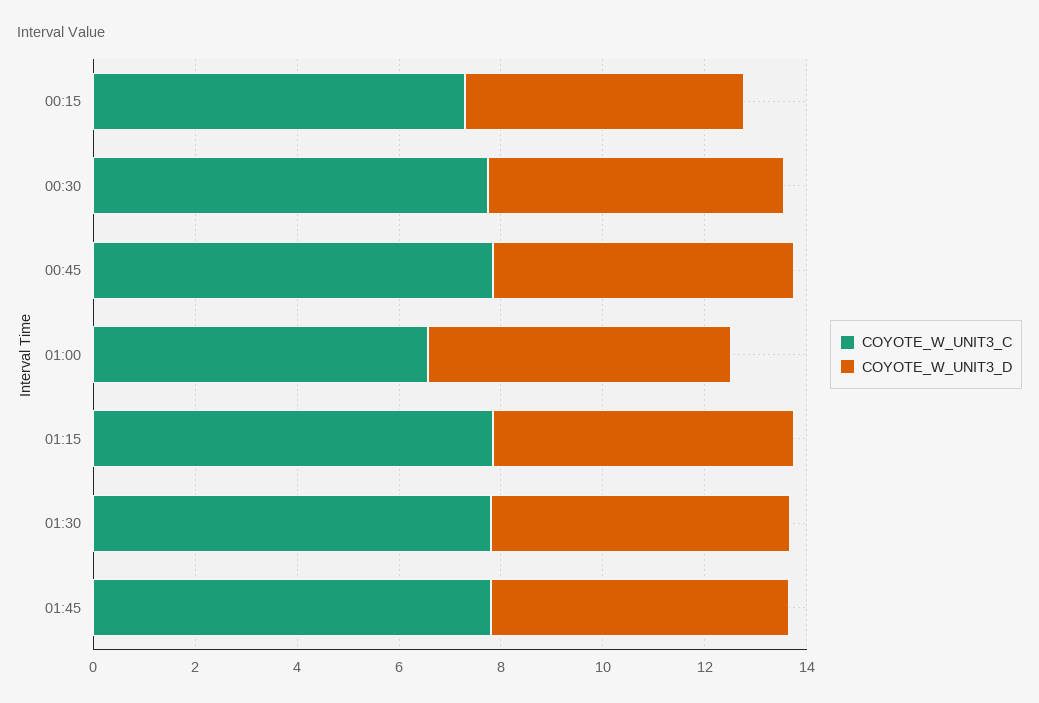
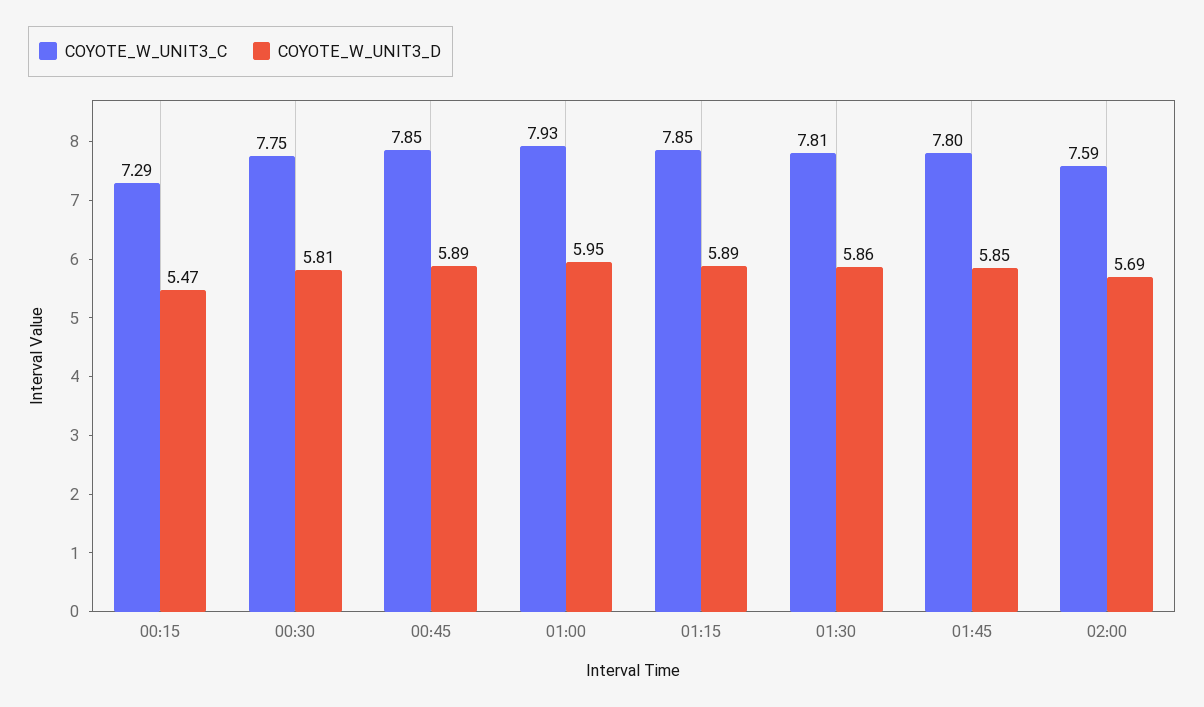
COYOTE_W_UNIT3_C, 01:00: 6.5 -> 7.93
COYOTE_W_UNIT3_C, 02:00: none -> 7.59
COYOTE_W_UNIT3_D, 02:00: none -> 5.69

